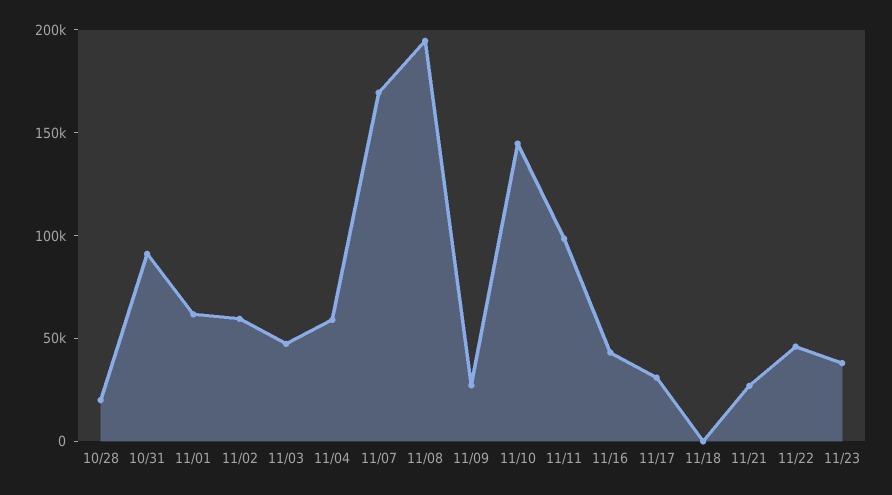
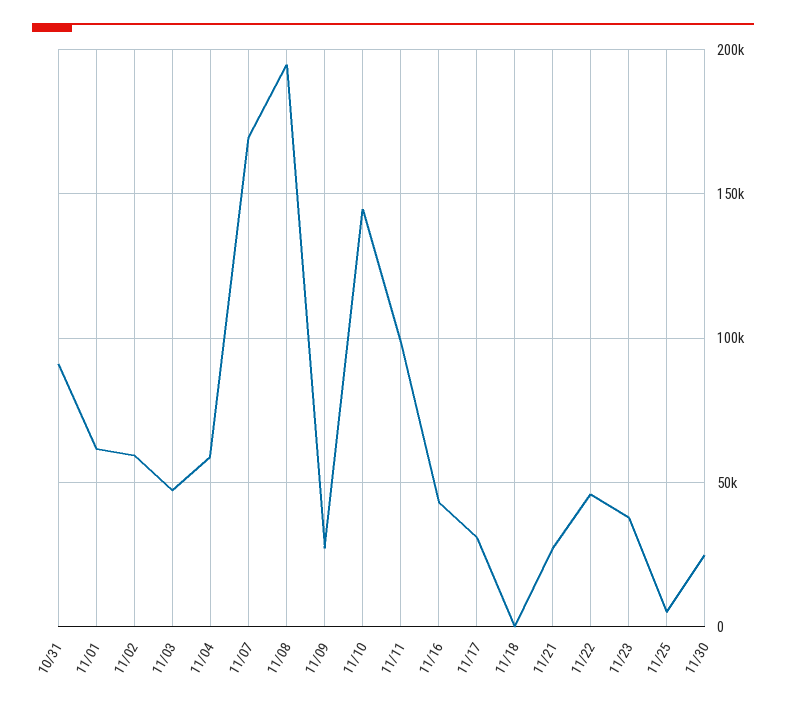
10/28: 20000 -> none
11/25: none -> 5000
11/30: none -> 25000

